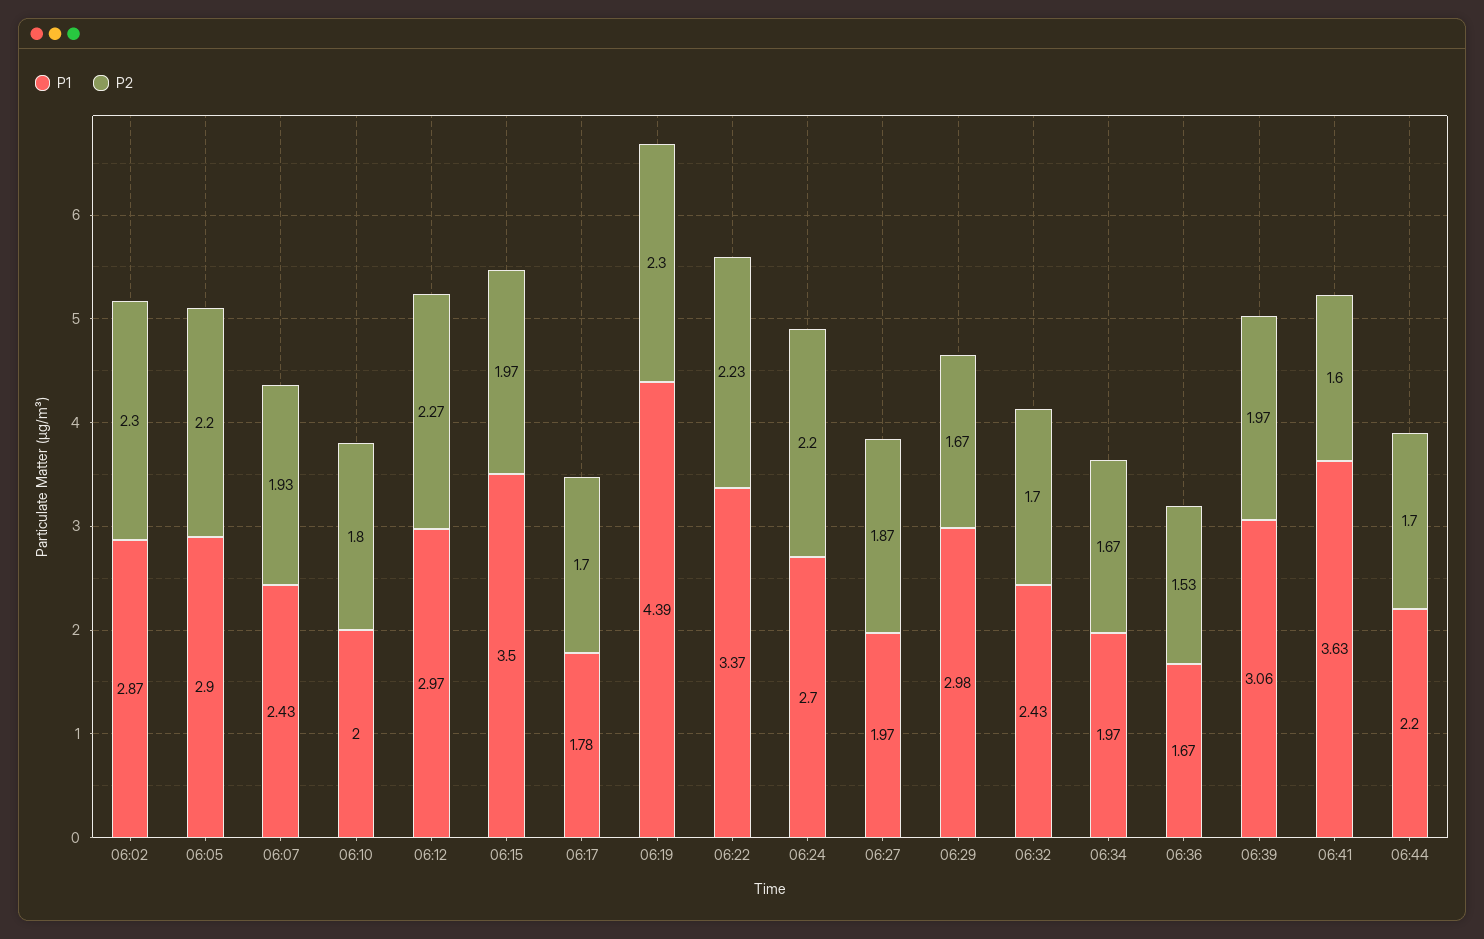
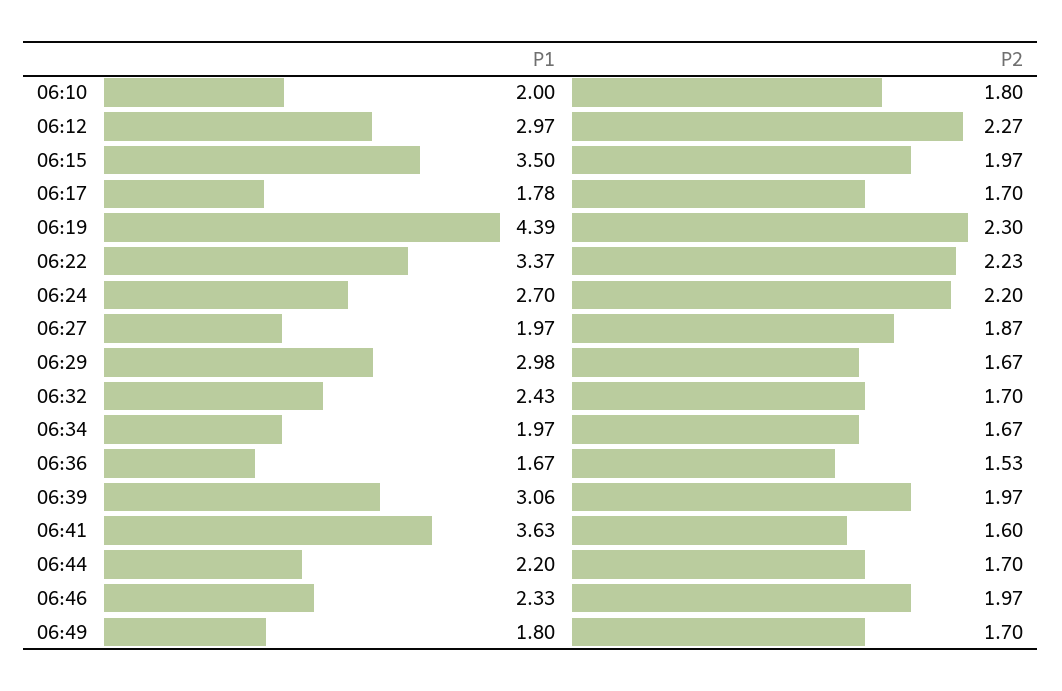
P1, 06:02: 2.87 -> none
P2, 06:02: 2.3 -> none
P1, 06:05: 2.9 -> none
P2, 06:05: 2.2 -> none
P1, 06:07: 2.43 -> none
P2, 06:07: 1.93 -> none
P1, 06:46: none -> 2.33
P2, 06:46: none -> 1.97
P1, 06:49: none -> 1.8
P2, 06:49: none -> 1.7

